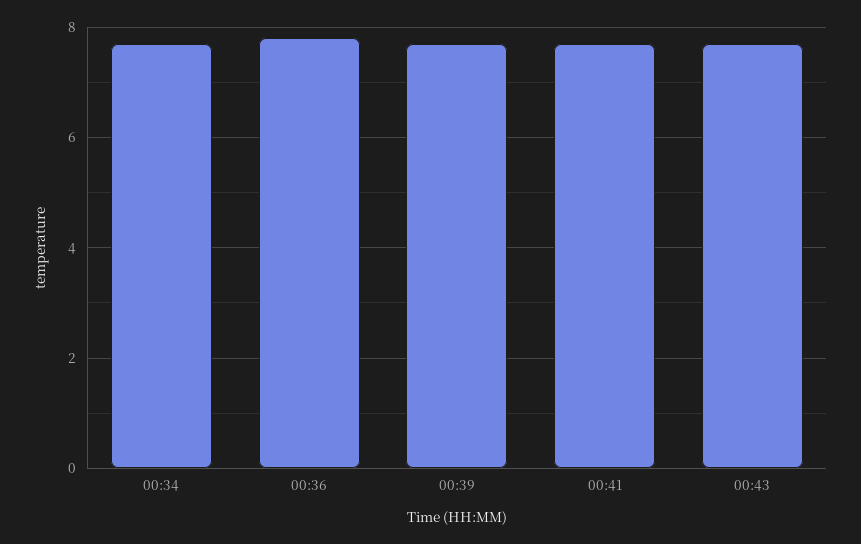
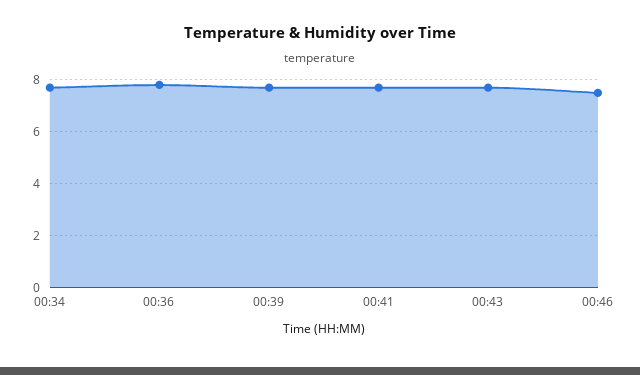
00:46: none -> 7.5

